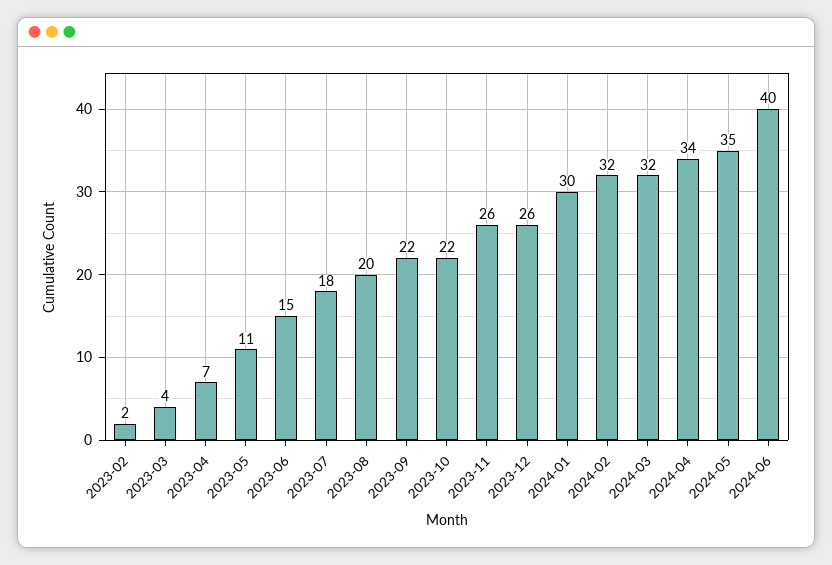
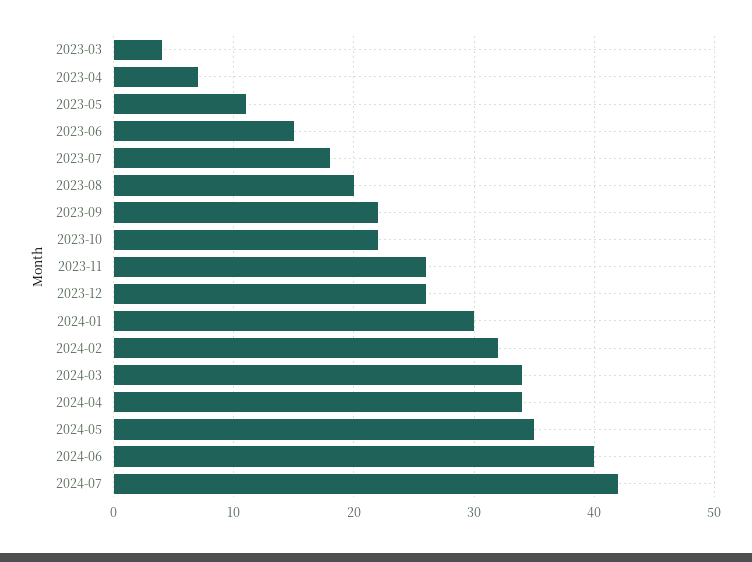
2023-02: 2 -> none
2024-03: 32 -> 34
2024-07: none -> 42

